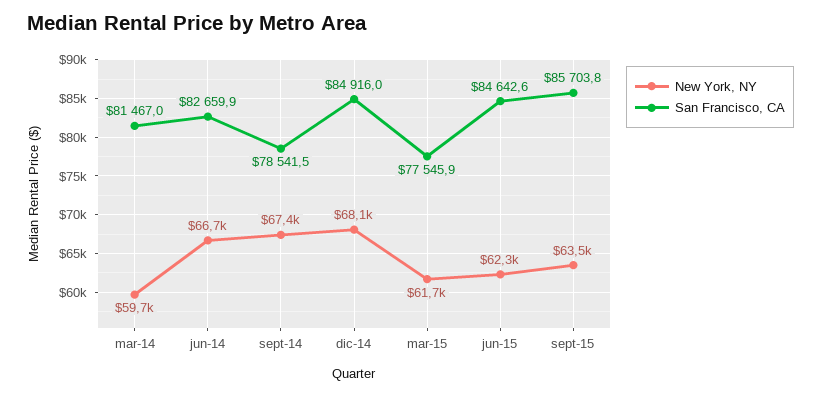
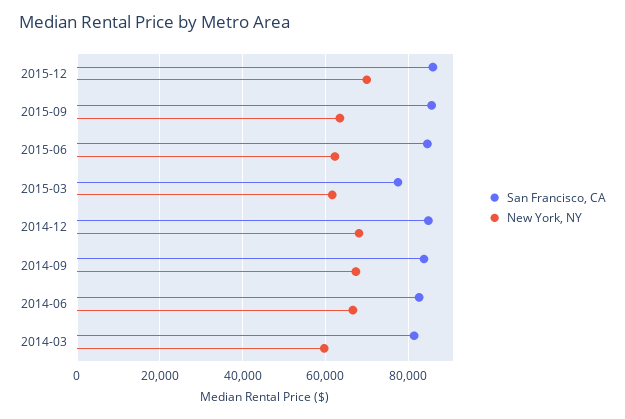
San Francisco, CA, sept-14: 78541.5 -> 84000
San Francisco, CA, 2015-12: none -> 86000
New York, NY, 2015-12: none -> 70000

